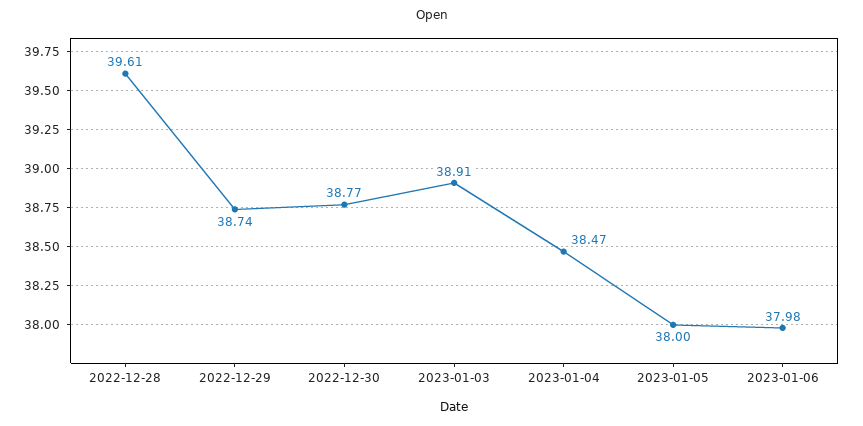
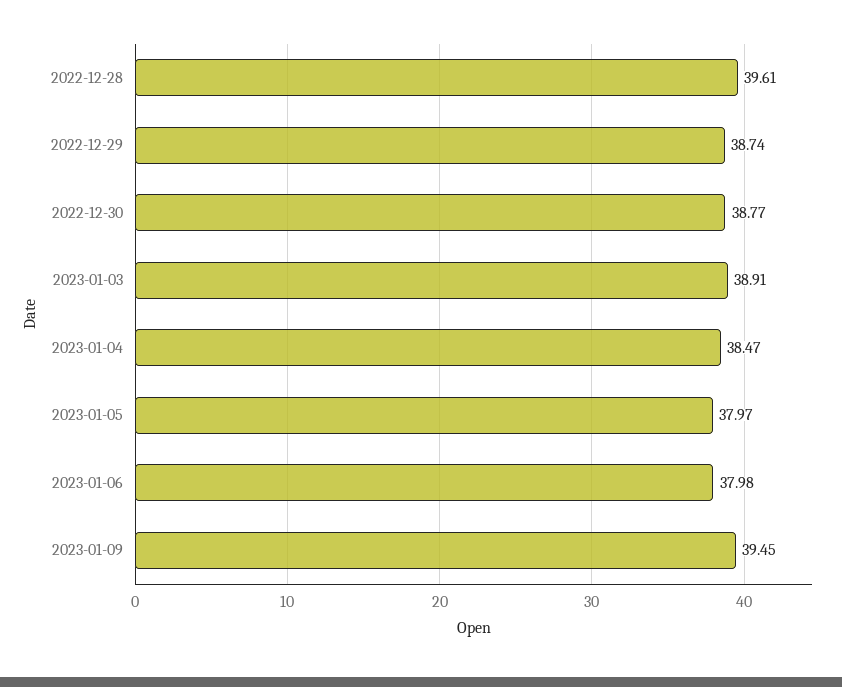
2023-01-05: 38 -> 37.97
2023-01-09: none -> 39.45

